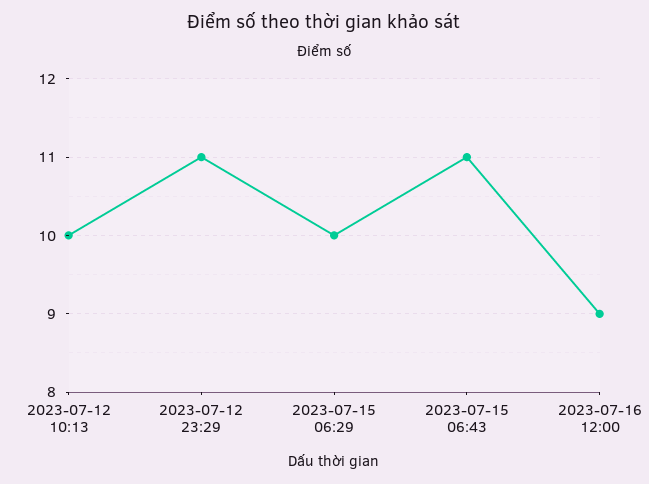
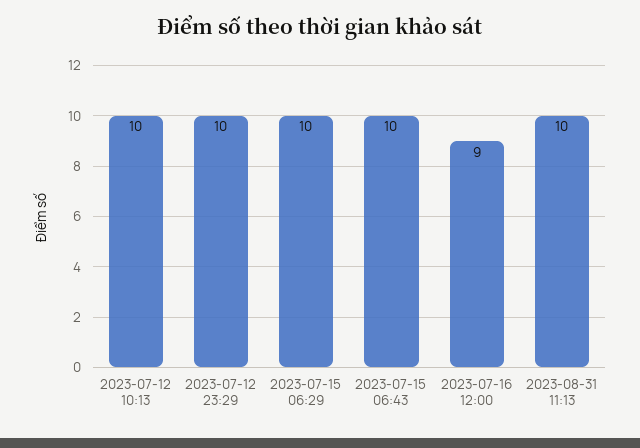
2023-07-12 23:29: 11 -> 10
2023-07-15 06:43: 11 -> 10
2023-08-31 11:13: none -> 10

